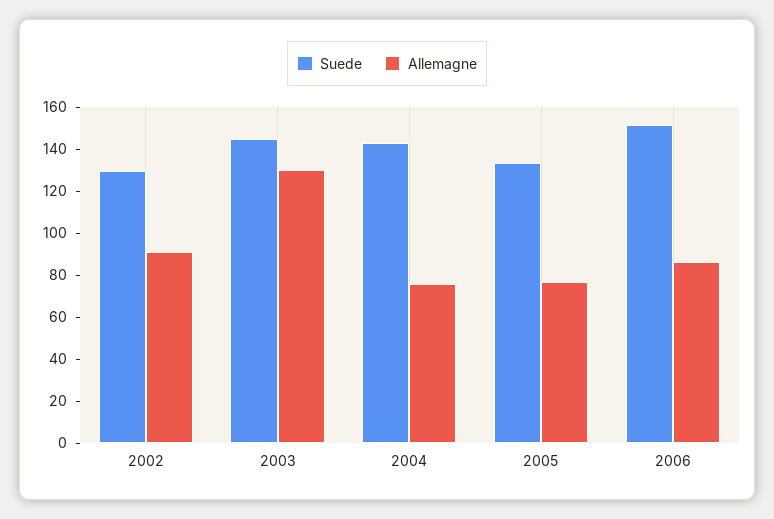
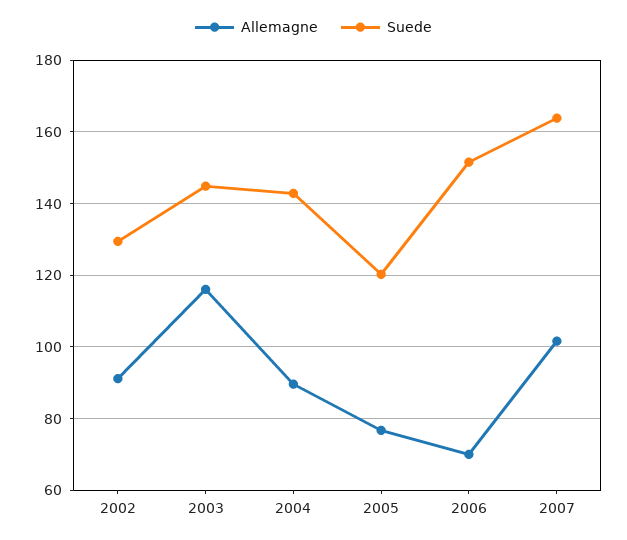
Allemagne, 2003: 130 -> 116
Allemagne, 2004: 75 -> 90
Suede, 2005: 135 -> 120
Allemagne, 2006: 85 -> 70
Allemagne, 2007: none -> 102
Suede, 2007: none -> 164

